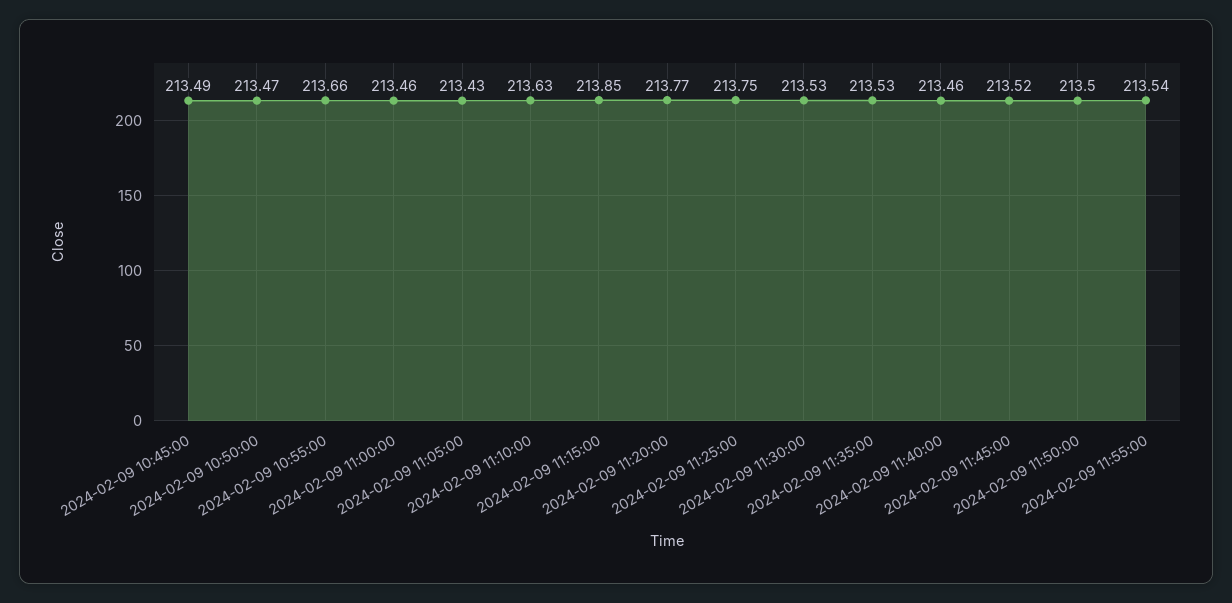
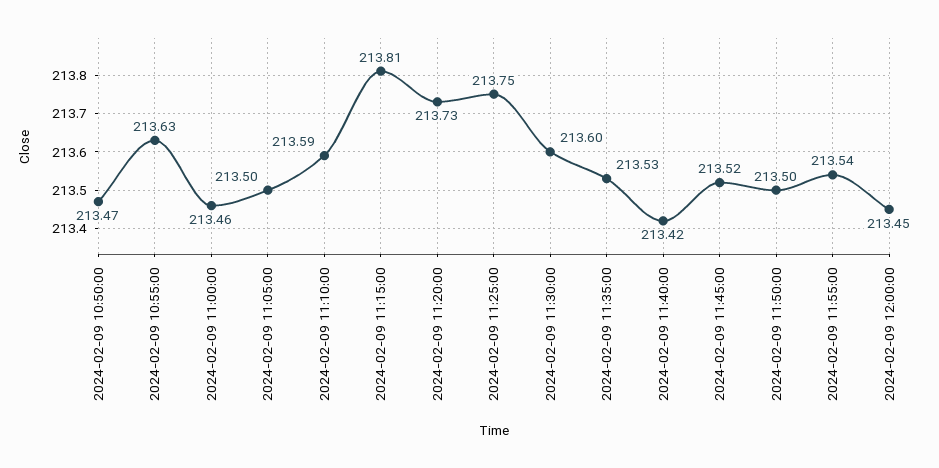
2024-02-09 10:45:00: 213.49 -> none
2024-02-09 10:55:00: 213.66 -> 213.63
2024-02-09 11:05:00: 213.43 -> 213.5
2024-02-09 11:10:00: 213.63 -> 213.59
2024-02-09 11:15:00: 213.85 -> 213.81
2024-02-09 11:20:00: 213.77 -> 213.73
2024-02-09 11:30:00: 213.53 -> 213.6
2024-02-09 11:40:00: 213.46 -> 213.42
2024-02-09 12:00:00: none -> 213.45

